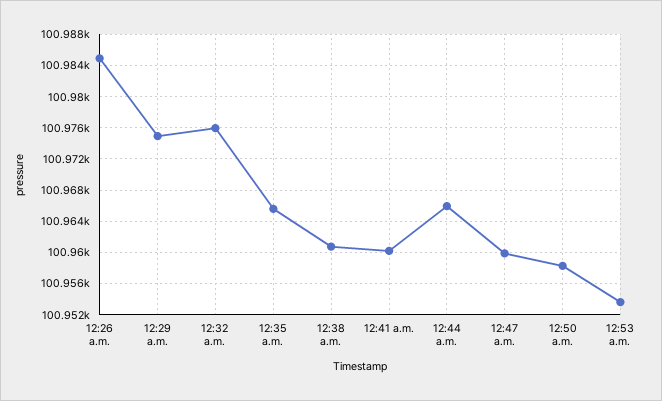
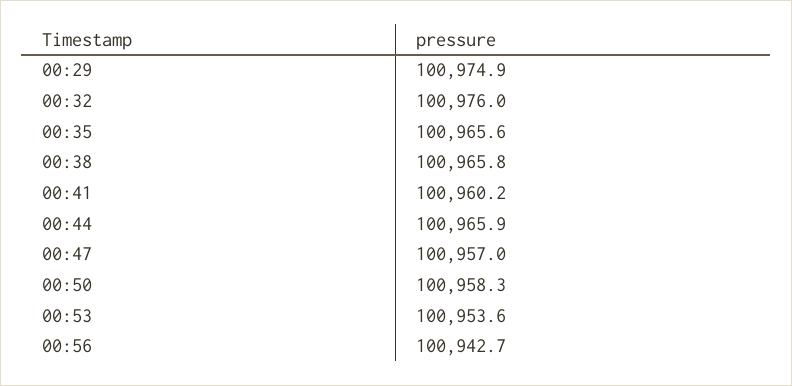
12:26 a.m.: 100985 -> none
12:38 a.m.: 100961 -> 100965.8
12:47 a.m.: 100960 -> 100957
00:56: none -> 100942.7

